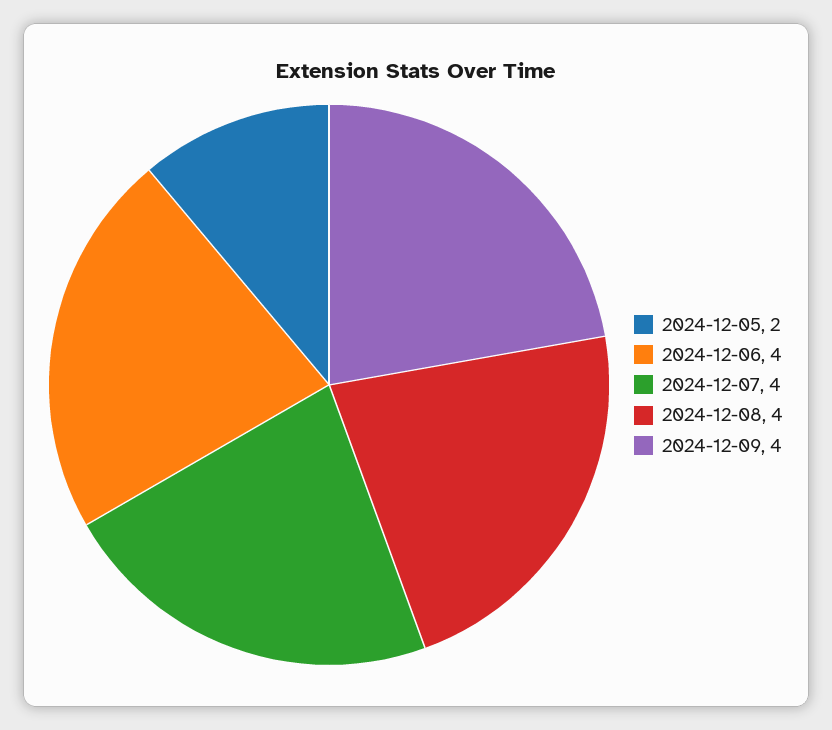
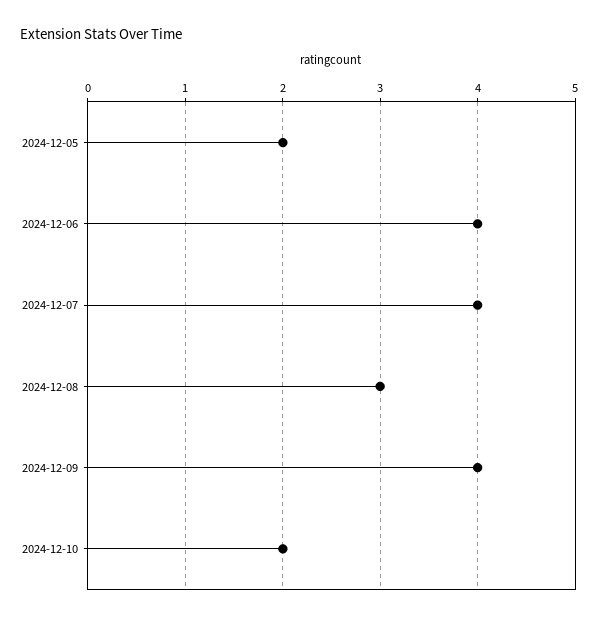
2024-12-08: 4 -> 3
2024-12-10: none -> 2

